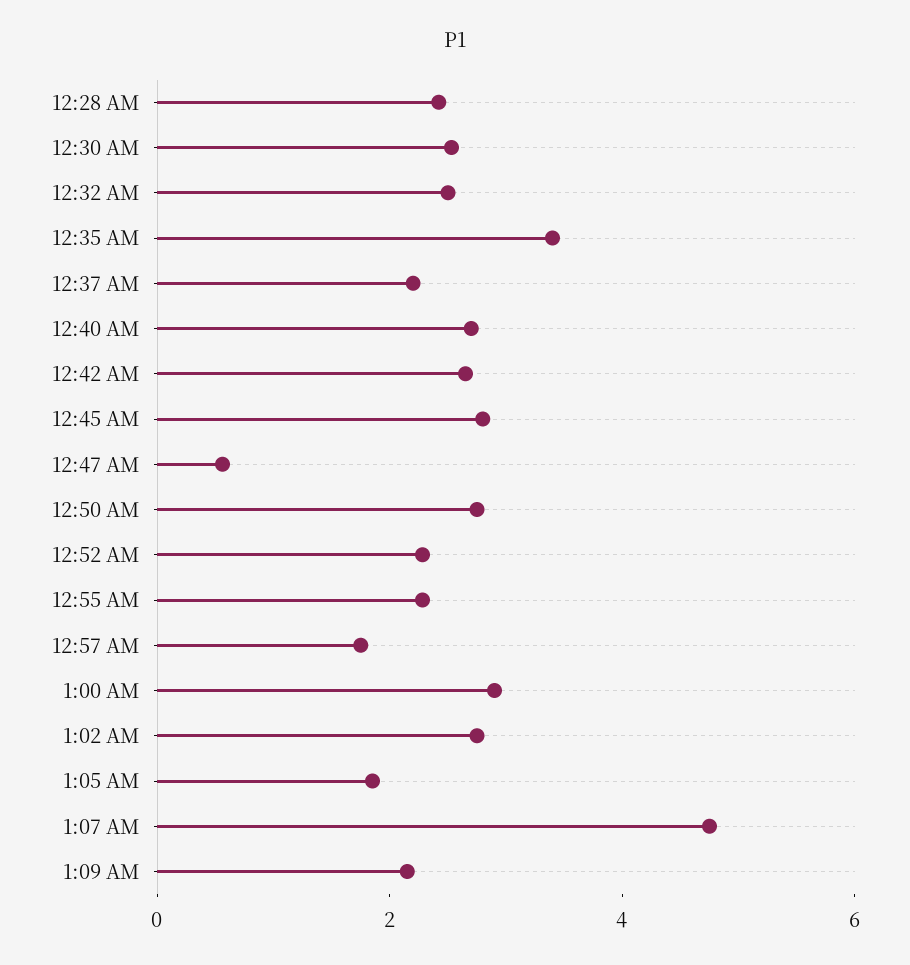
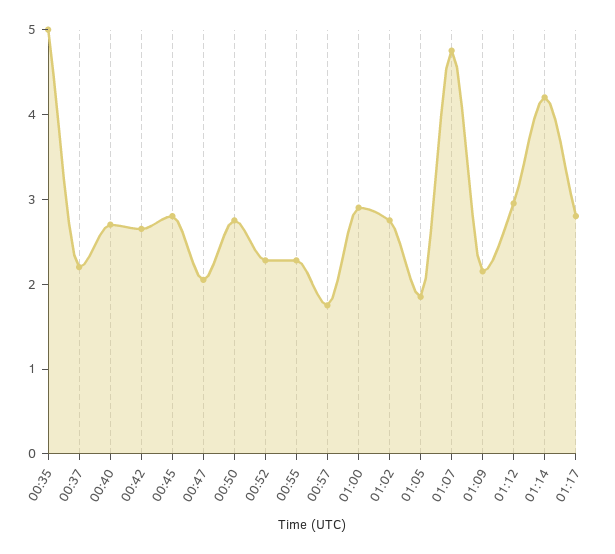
12:28 AM: 2.5 -> none
12:30 AM: 2.5 -> none
12:32 AM: 2.5 -> none
12:35 AM: 3.5 -> 5
12:47 AM: 0.5 -> 2
01:12: none -> 3
01:14: none -> 4.2
01:17: none -> 2.8

